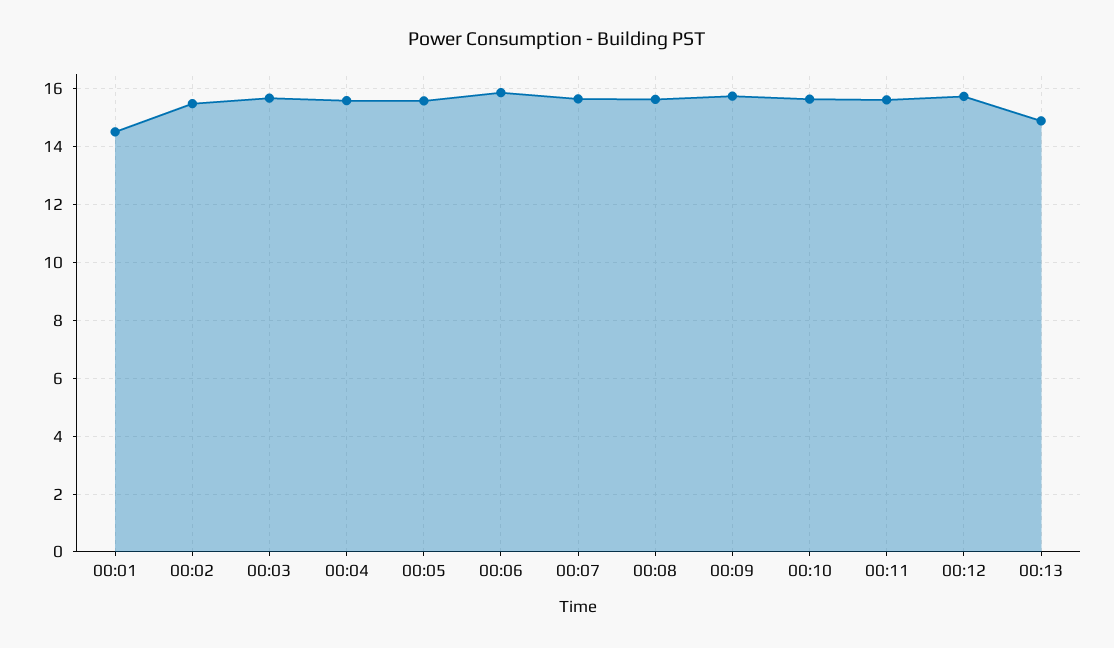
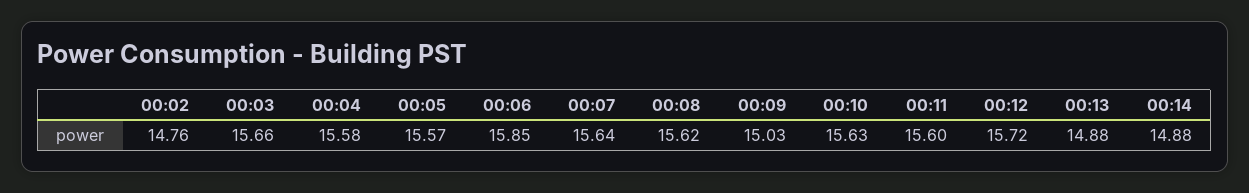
00:01: 14.5 -> none
00:02: 15.5 -> 14.76
00:09: 15.75 -> 15.03
00:14: none -> 14.88

